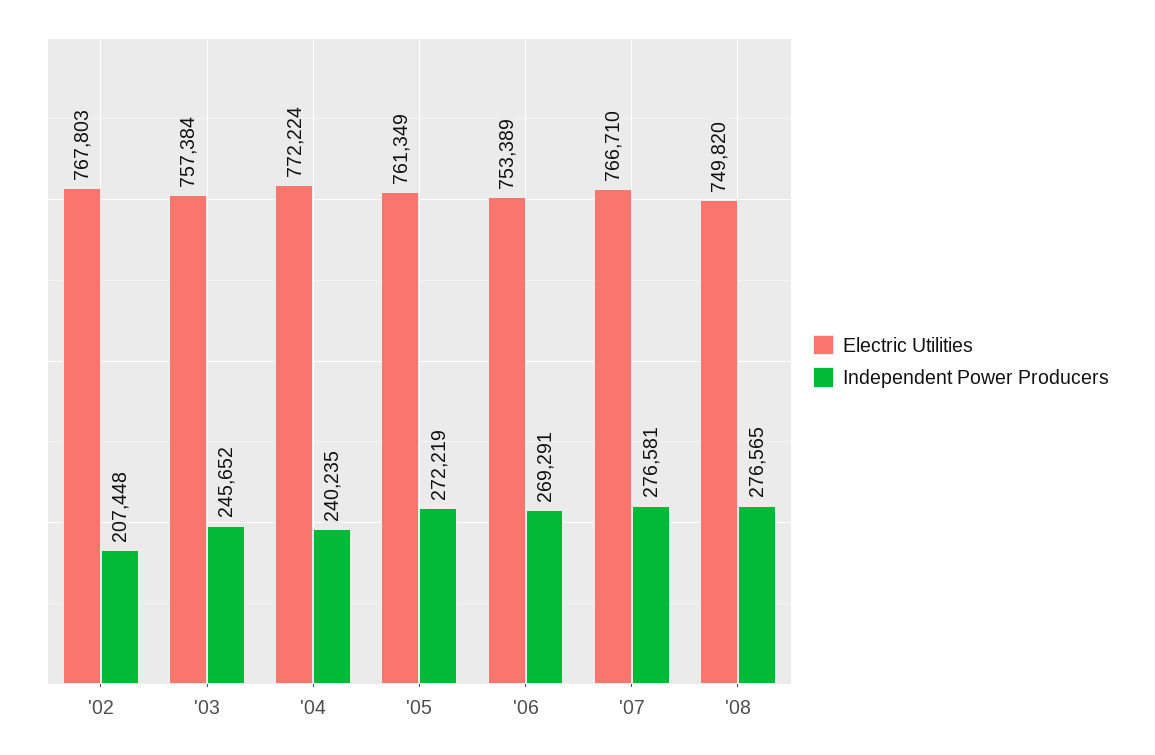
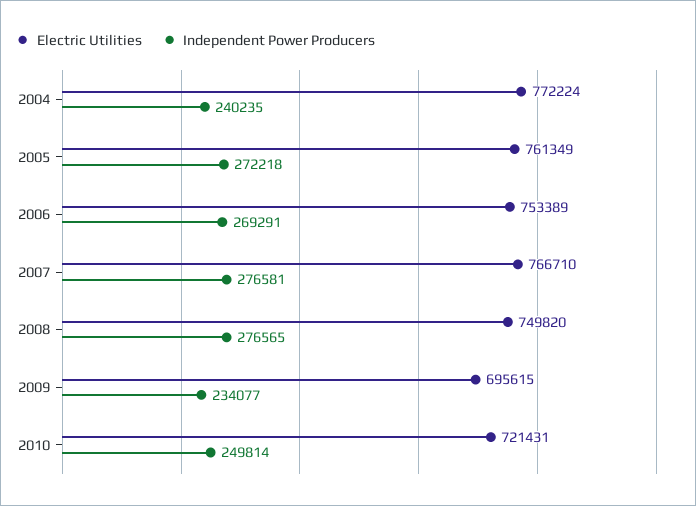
Electric Utilities, '02: 767803 -> none
Independent Power Producers, '02: 207448 -> none
Electric Utilities, '03: 757384 -> none
Independent Power Producers, '03: 245652 -> none
Independent Power Producers, '05: 272219 -> 272218
Electric Utilities, 2009: none -> 695615
Independent Power Producers, 2009: none -> 234077
Electric Utilities, 2010: none -> 721431
Independent Power Producers, 2010: none -> 249814

